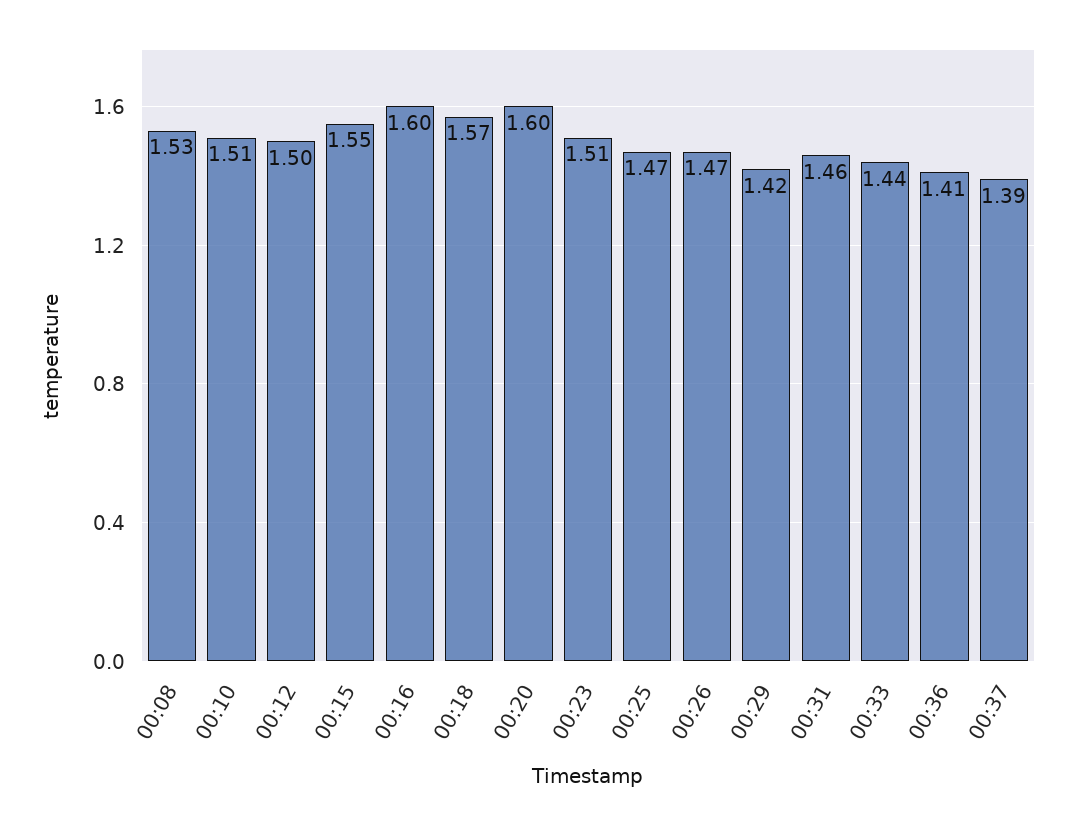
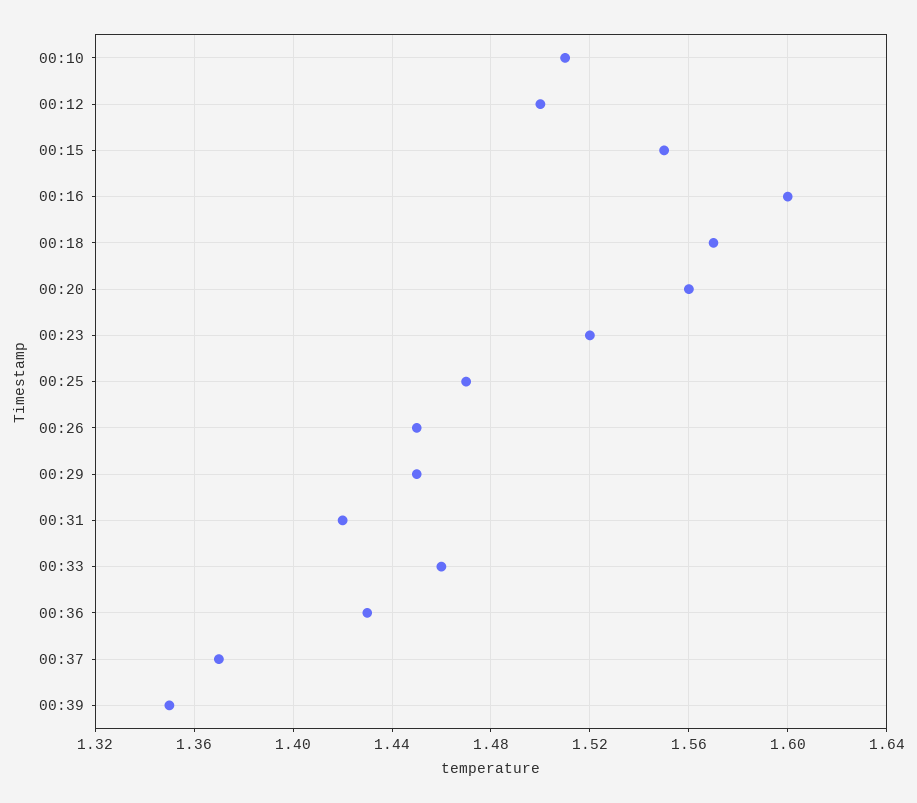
00:08: 1.53 -> none
00:20: 1.6 -> 1.56
00:23: 1.51 -> 1.52
00:26: 1.47 -> 1.45
00:29: 1.42 -> 1.45
00:31: 1.46 -> 1.42
00:33: 1.44 -> 1.46
00:36: 1.41 -> 1.43
00:37: 1.39 -> 1.37
00:39: none -> 1.35

